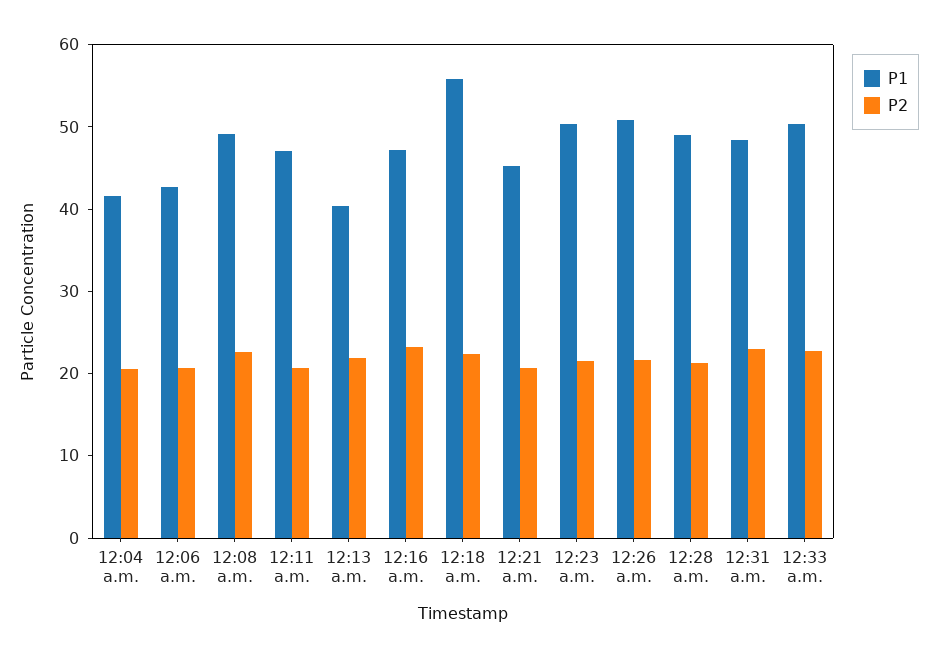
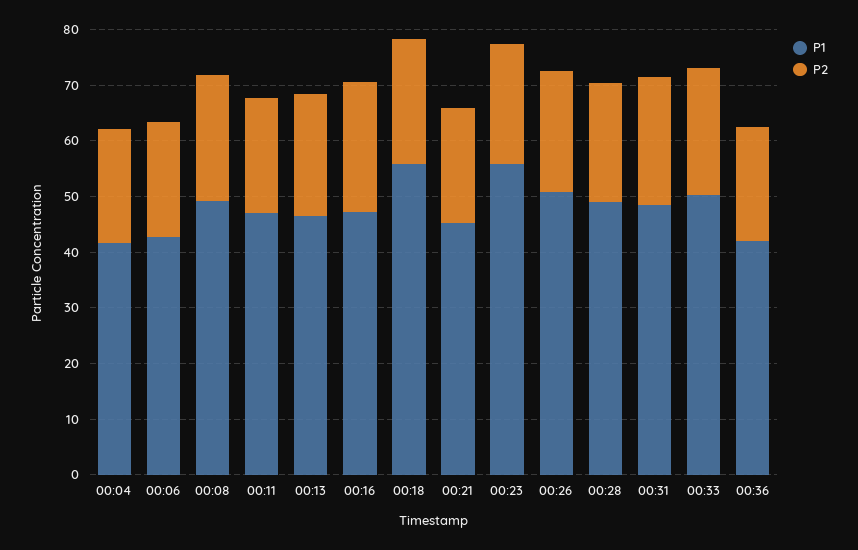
P1, 12:13 a.m.: 40 -> 46
P1, 12:23 a.m.: 50 -> 56
P1, 00:36: none -> 42
P2, 00:36: none -> 20

